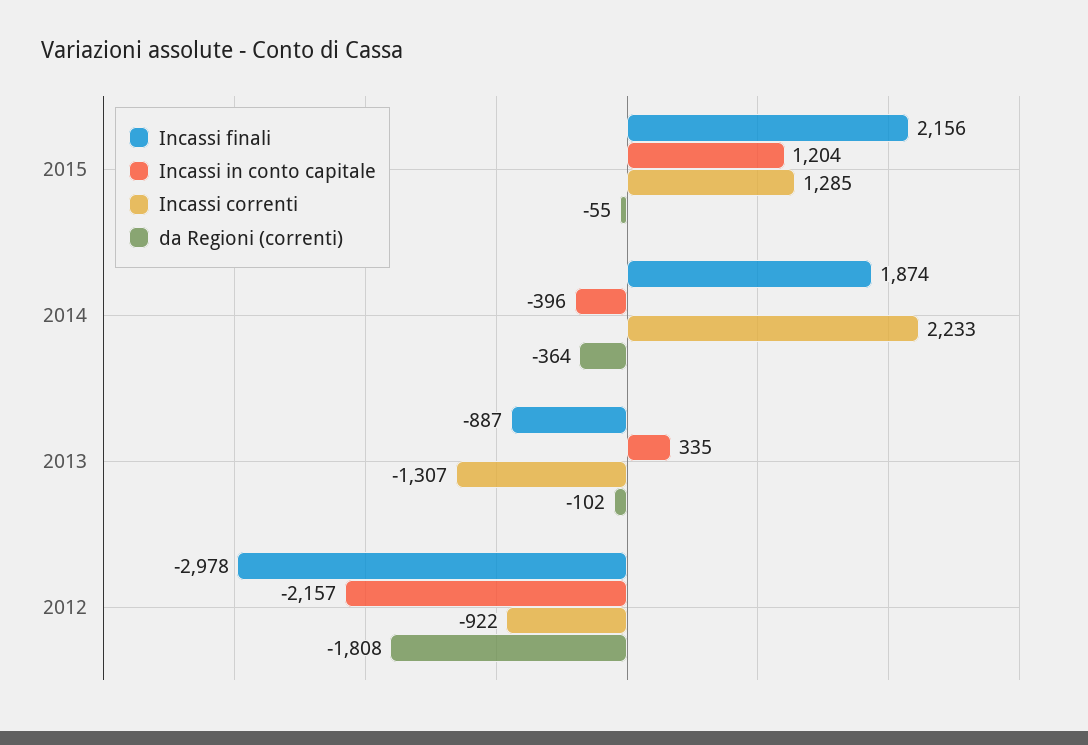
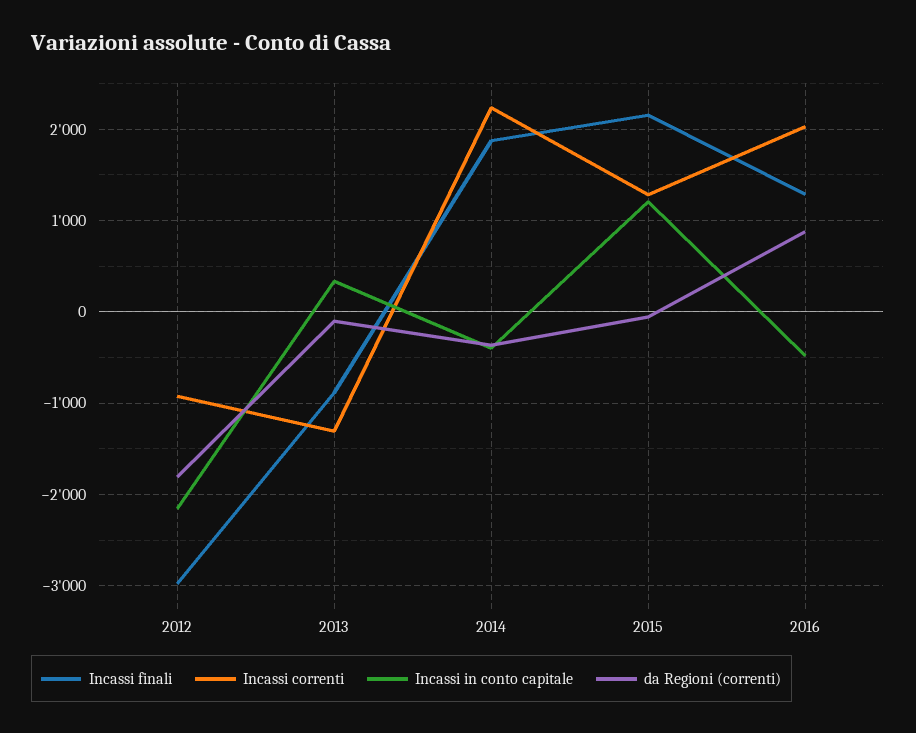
Incassi finali, 2016: none -> 1300
Incassi correnti, 2016: none -> 2000
Incassi in conto capitale, 2016: none -> -500
da Regioni (correnti), 2016: none -> 900

